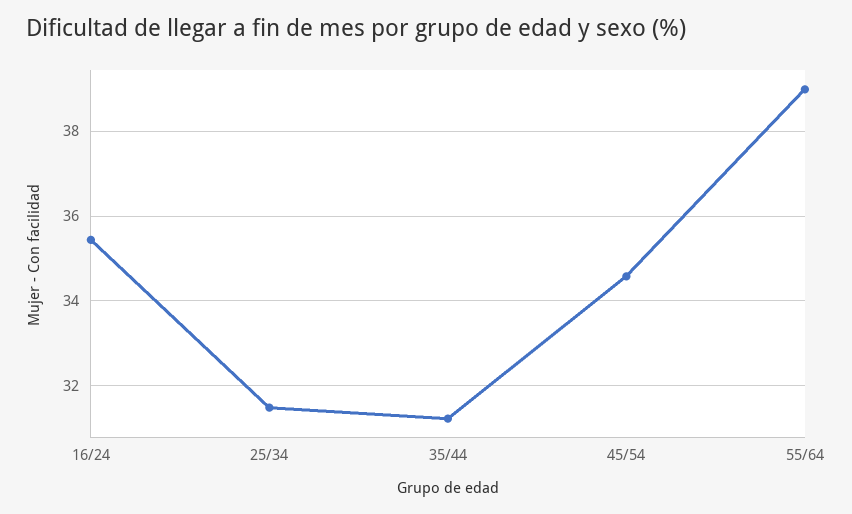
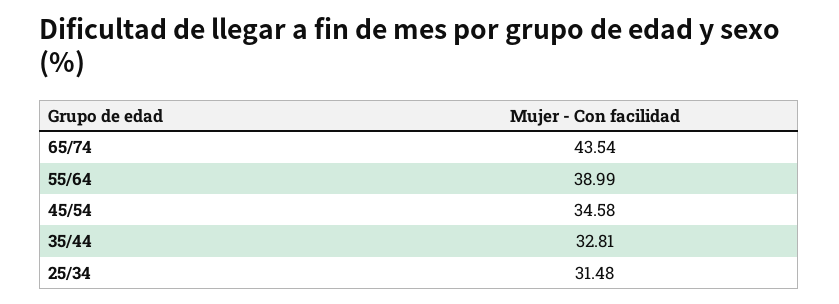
16/24: 35.4 -> none
35/44: 31.2 -> 32.81
65/74: none -> 43.54

